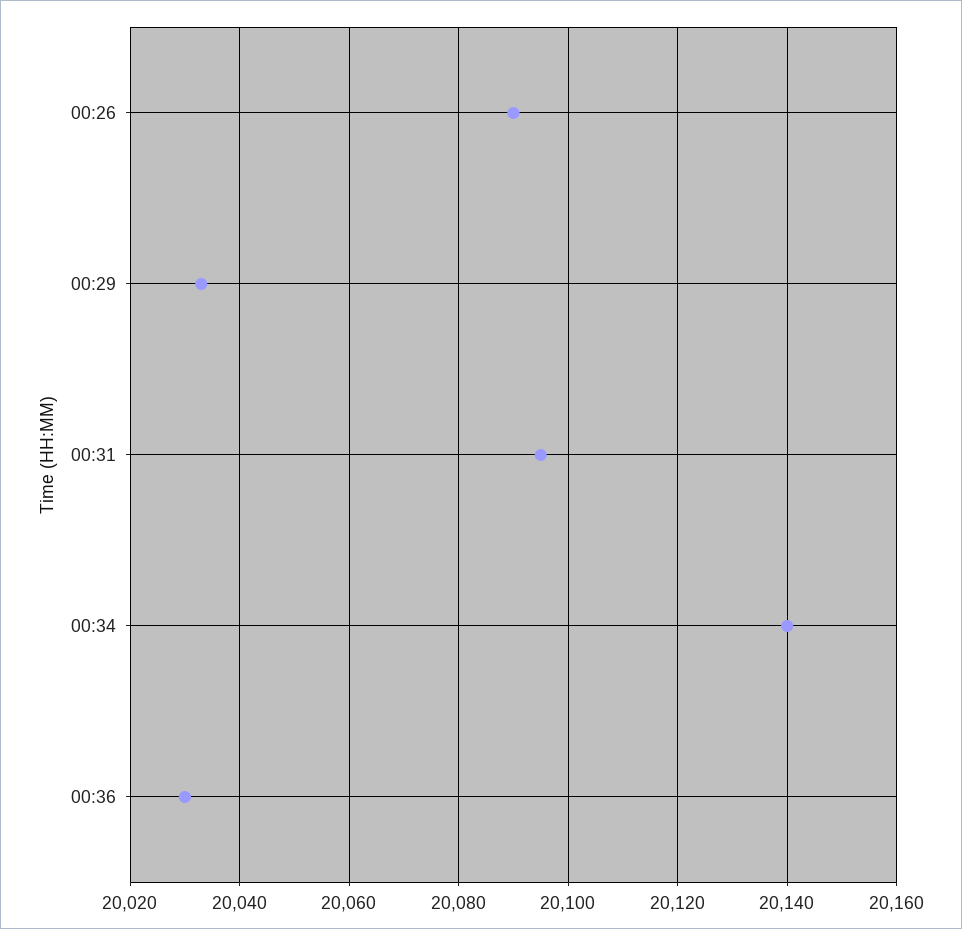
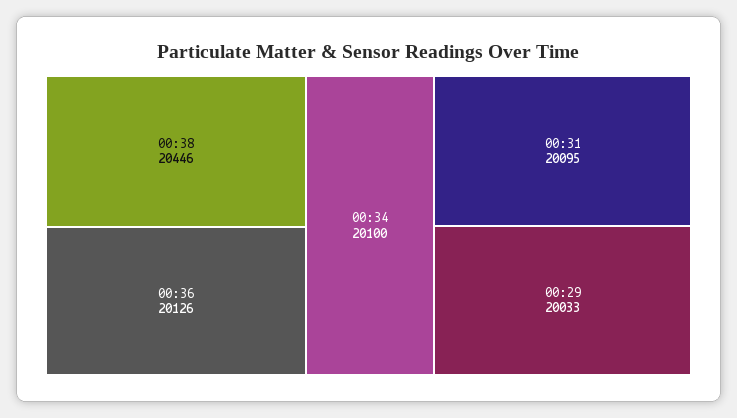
00:26: 20090 -> none
00:34: 20140 -> 20100
00:36: 20030 -> 20126
00:38: none -> 20446

